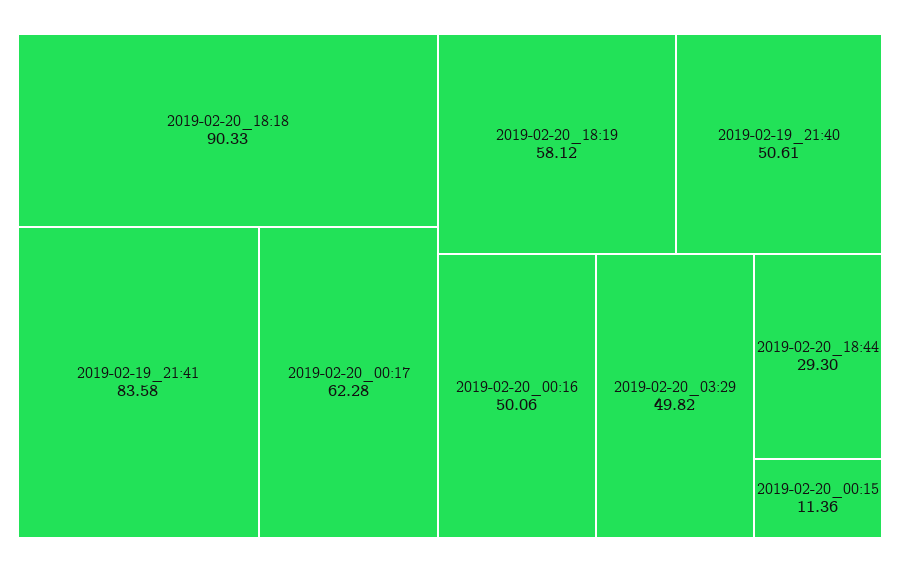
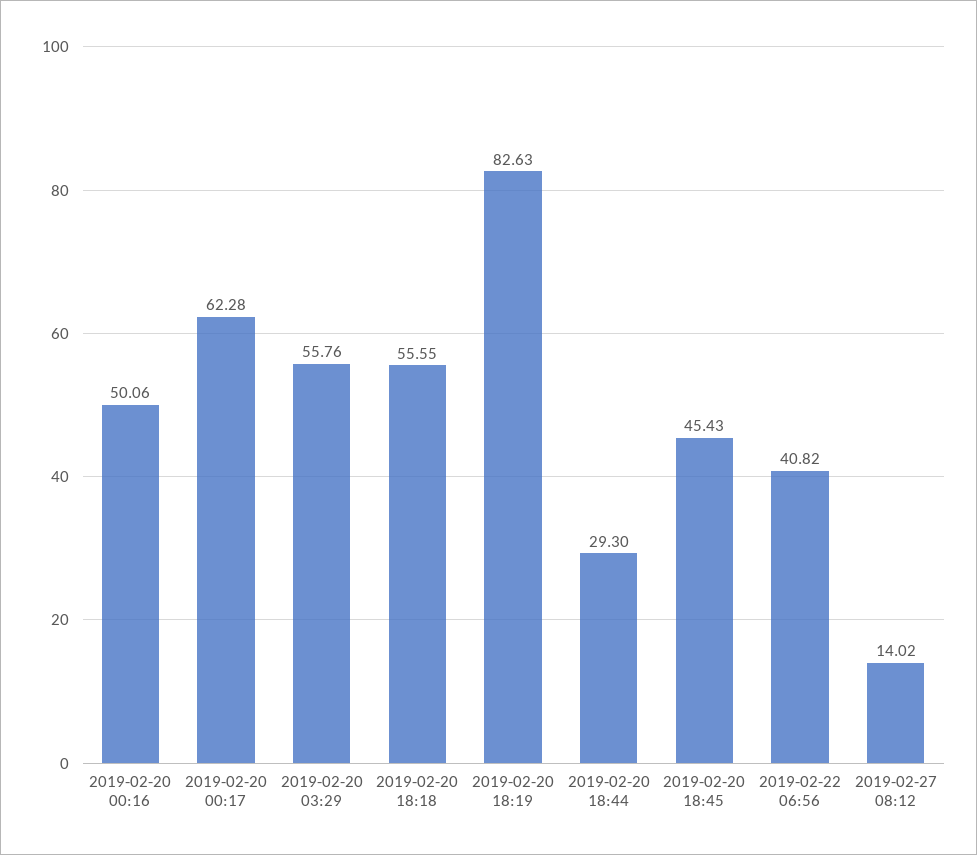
2019-02-20_18:18: 90.33 -> 55.55
2019-02-19_21:41: 83.58 -> none
2019-02-20_18:19: 58.12 -> 82.63
2019-02-19_21:40: 50.61 -> none
2019-02-20_03:29: 49.82 -> 55.76
2019-02-20_00:15: 11.36 -> none
2019-02-20 18:45: none -> 45.43
2019-02-22 06:56: none -> 40.82
2019-02-27 08:12: none -> 14.02

